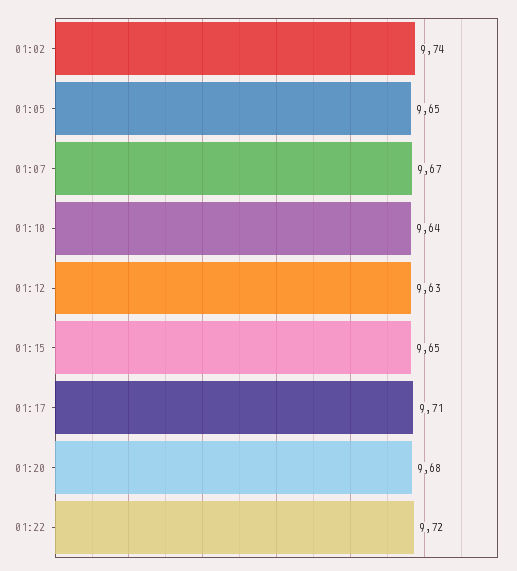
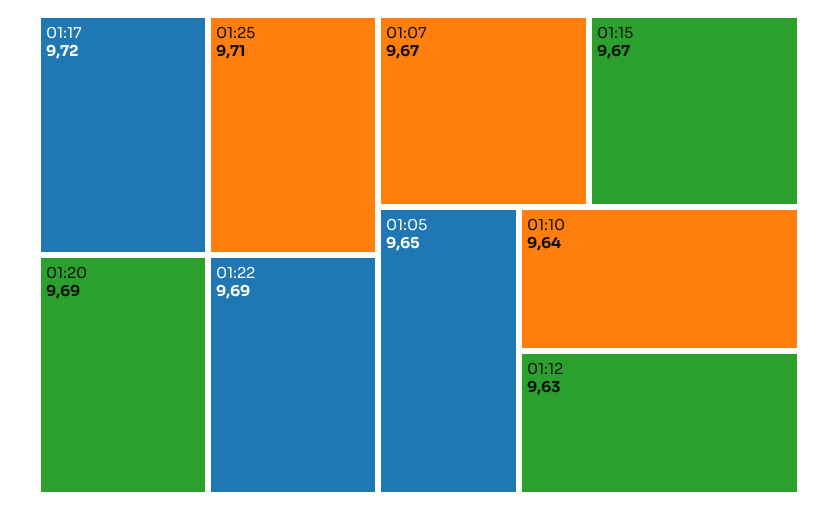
01:02: 9.74 -> none
01:15: 9.65 -> 9.67
01:17: 9.71 -> 9.72
01:20: 9.68 -> 9.69
01:22: 9.72 -> 9.69
01:25: none -> 9.71

